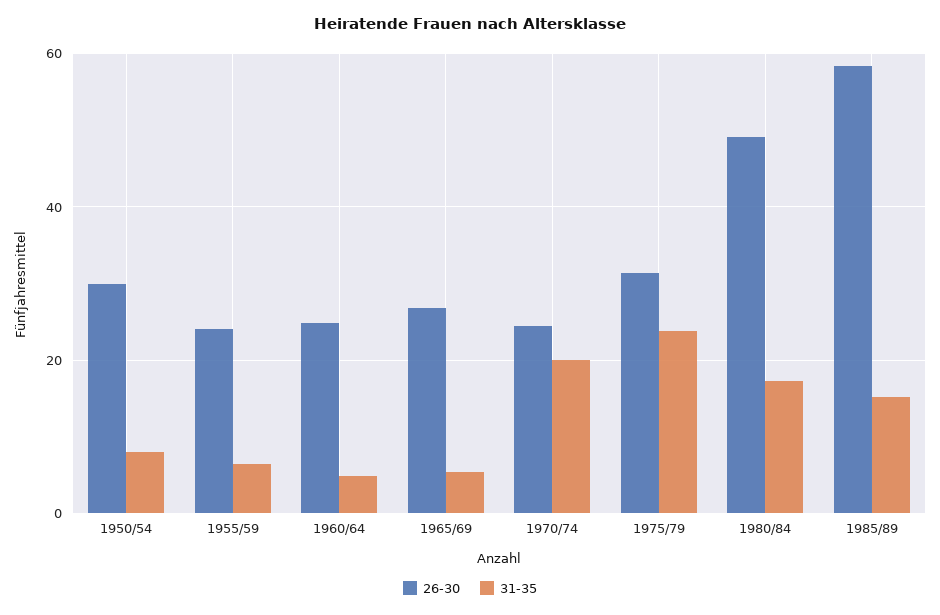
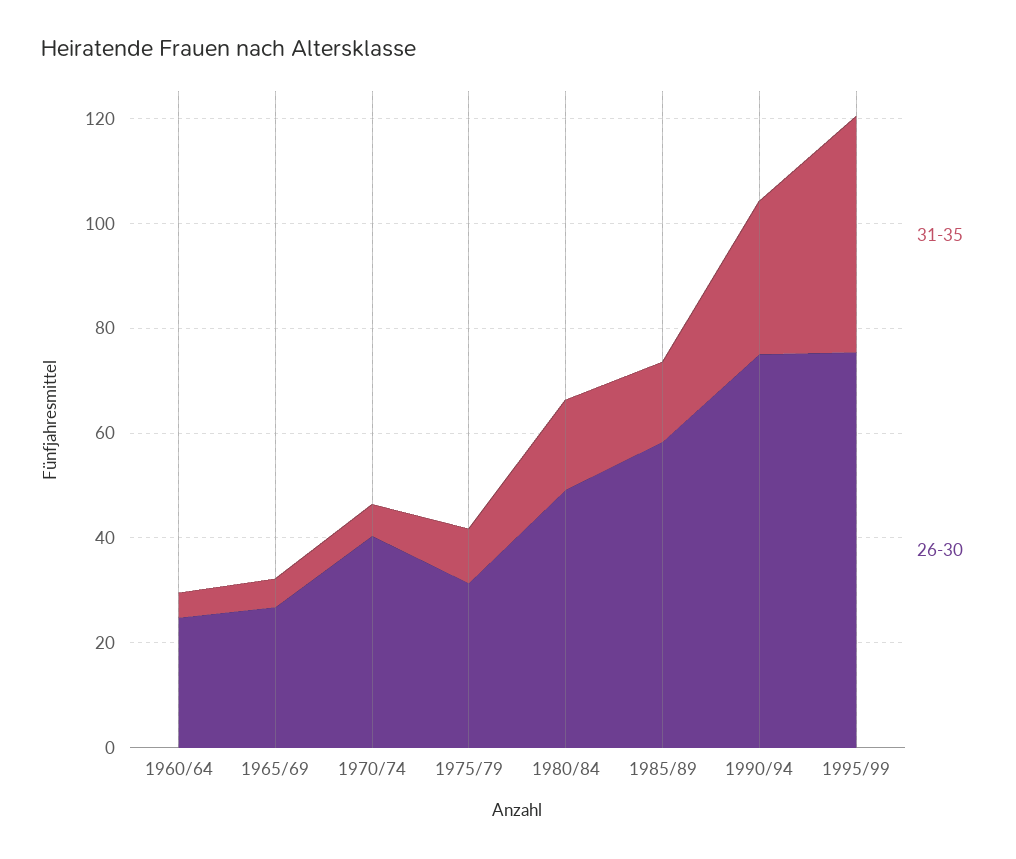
26-30, 1950/54: 30 -> none
31-35, 1950/54: 8 -> none
26-30, 1955/59: 24 -> none
31-35, 1955/59: 6 -> none
26-30, 1970/74: 24 -> 40
31-35, 1970/74: 20 -> 5
31-35, 1975/79: 24 -> 10
31-35, 1990/94: none -> 30
26-30, 1990/94: none -> 75
31-35, 1995/99: none -> 45
26-30, 1995/99: none -> 75

